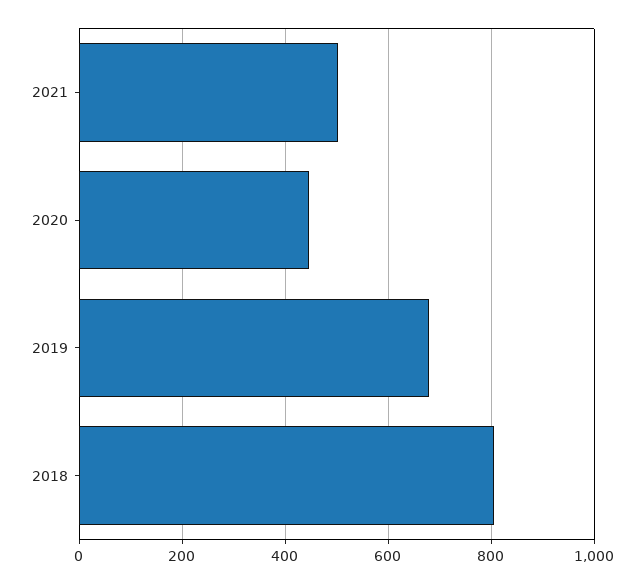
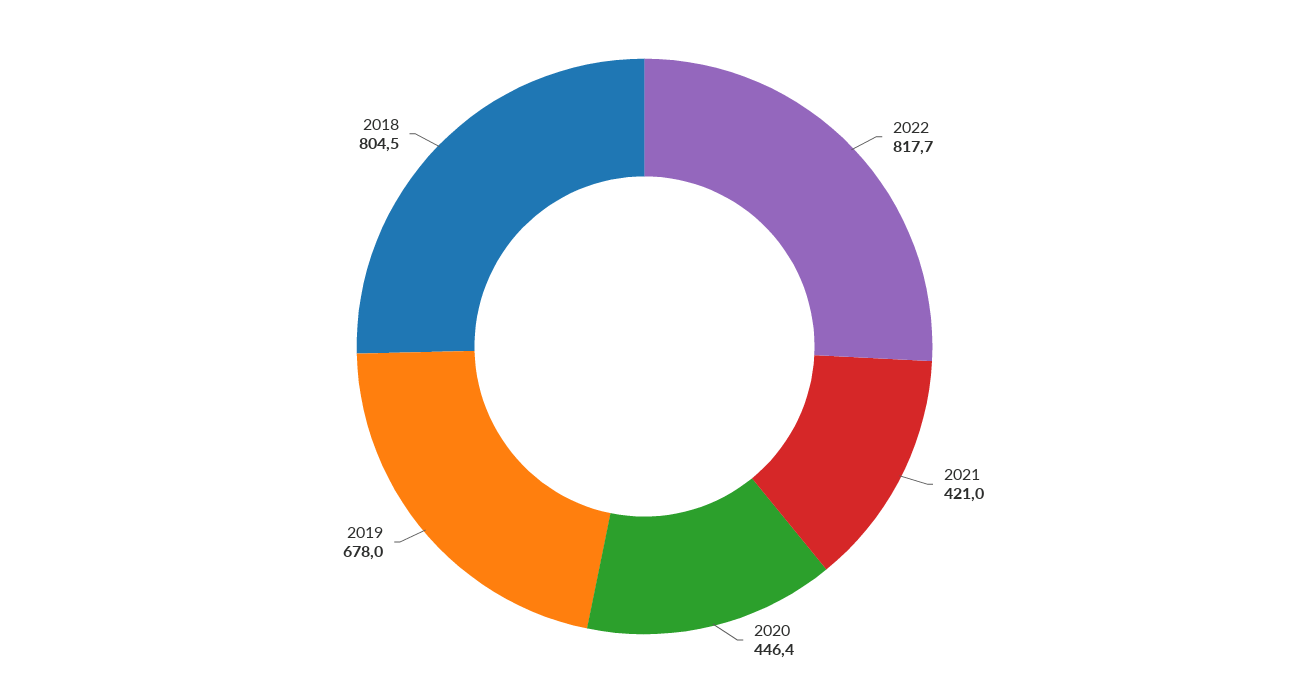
2021: 500 -> 421
2022: none -> 817.7

